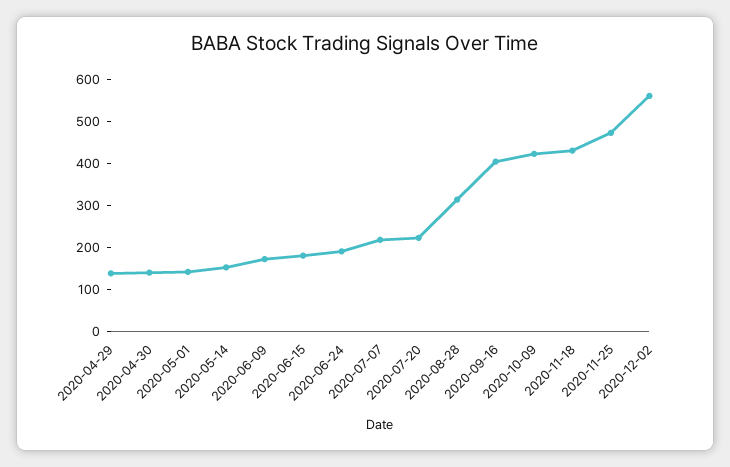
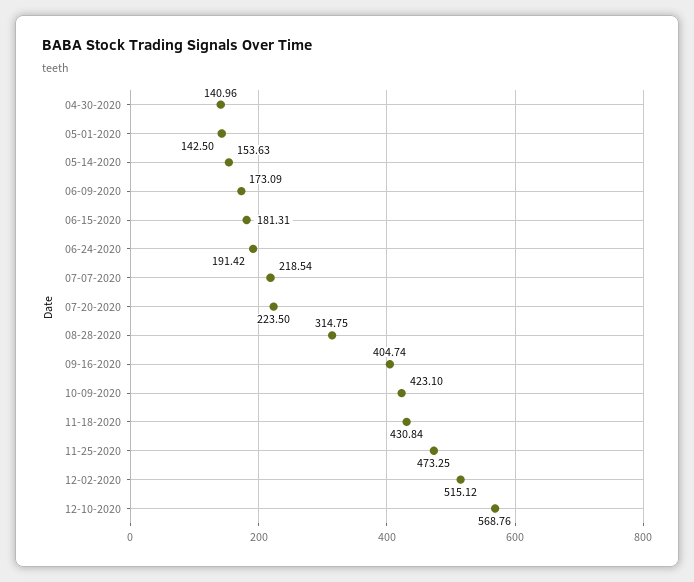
2020-04-29: 140 -> none
2020-12-02: 560 -> 515.12
12-10-2020: none -> 568.76

